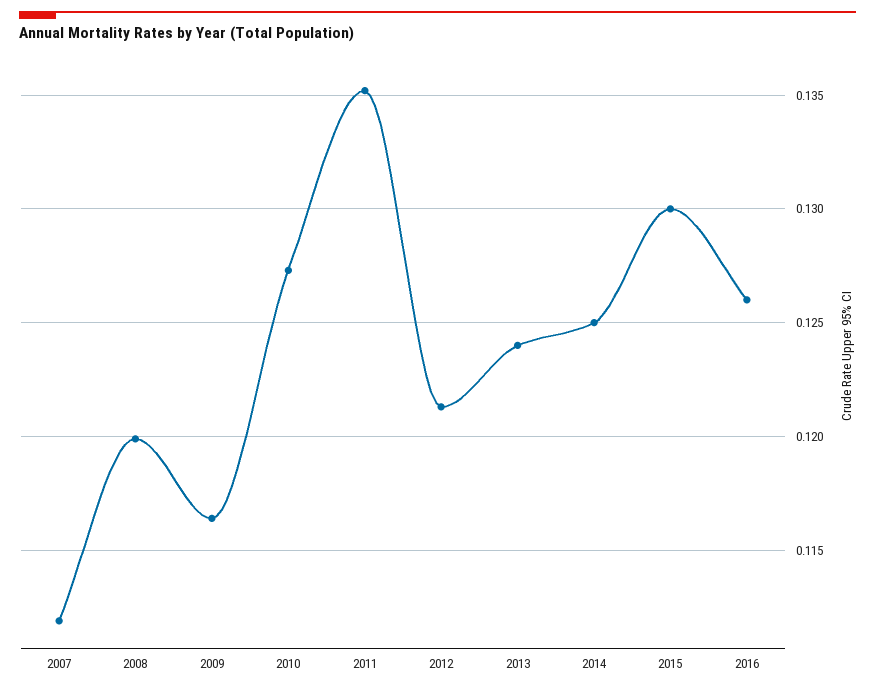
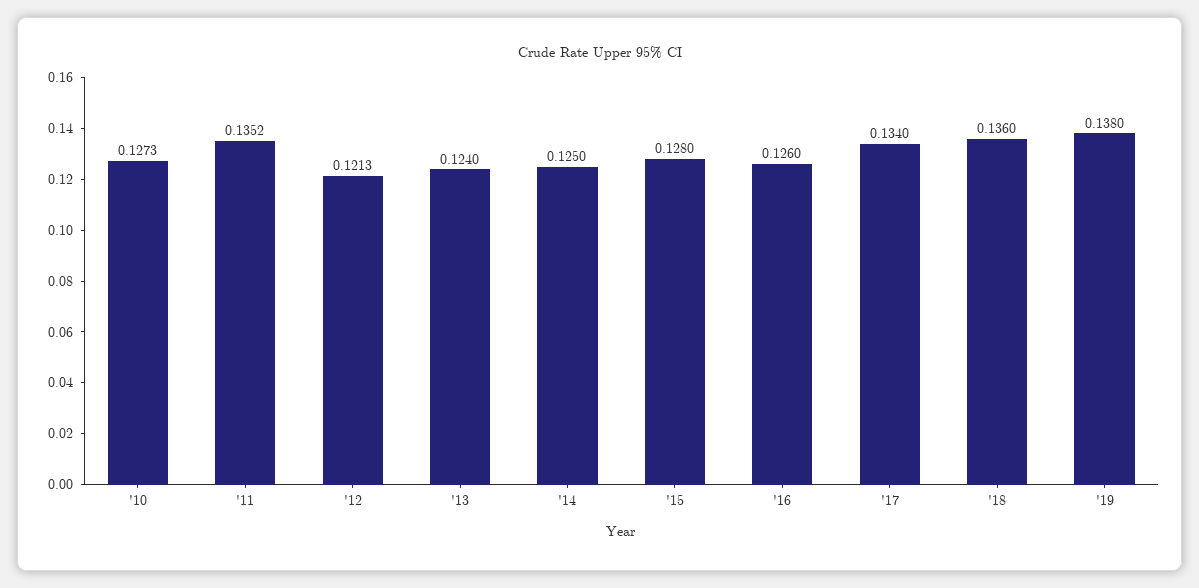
2007: 0.112 -> none
2008: 0.12 -> none
2009: 0.1165 -> none
2015: 0.13 -> 0.128
'17: none -> 0.134
'18: none -> 0.136
'19: none -> 0.138

